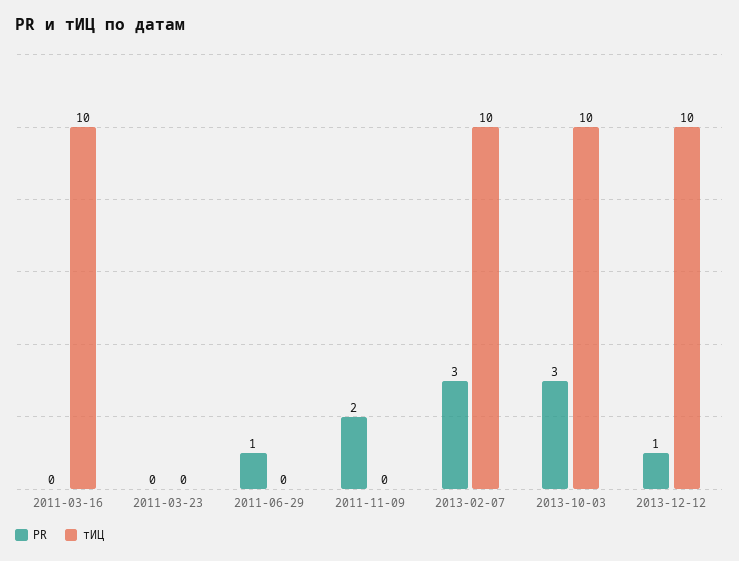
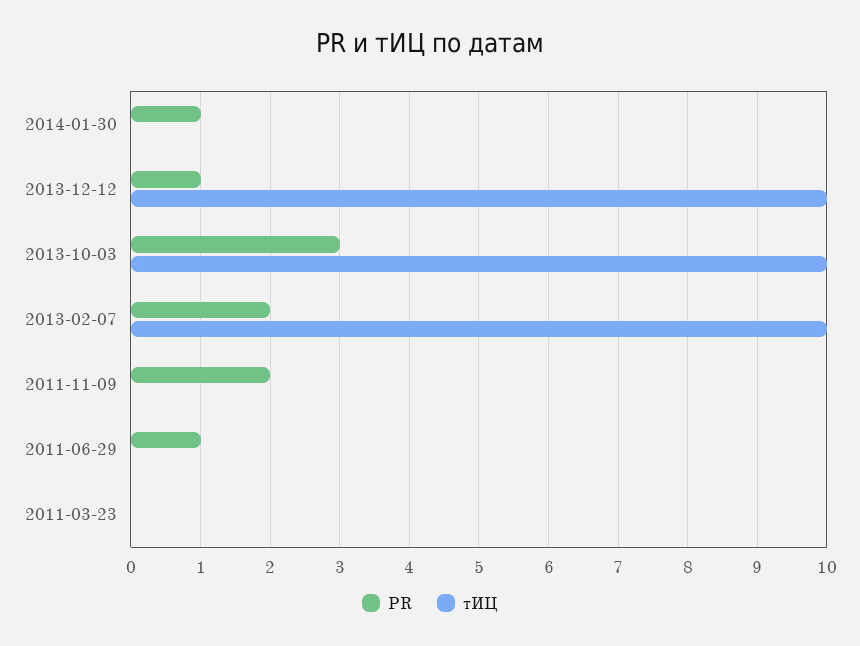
PR, 2011-03-16: 0 -> none
тИЦ, 2011-03-16: 10 -> none
PR, 2013-02-07: 3 -> 2
PR, 2014-01-30: none -> 1
тИЦ, 2014-01-30: none -> 0

